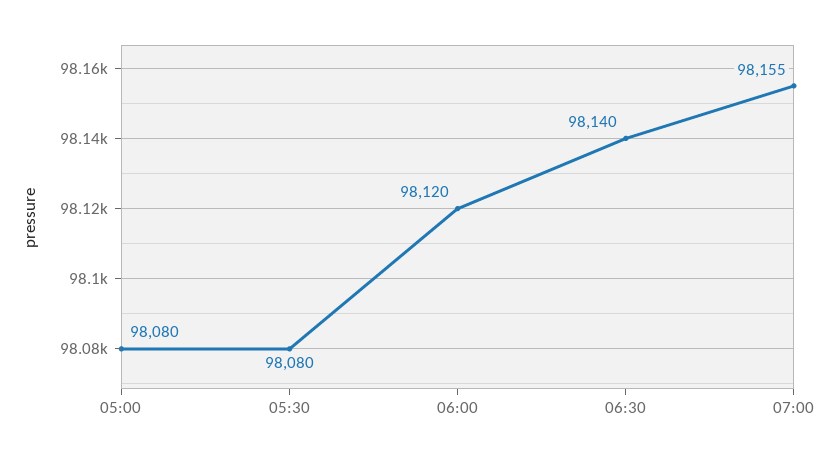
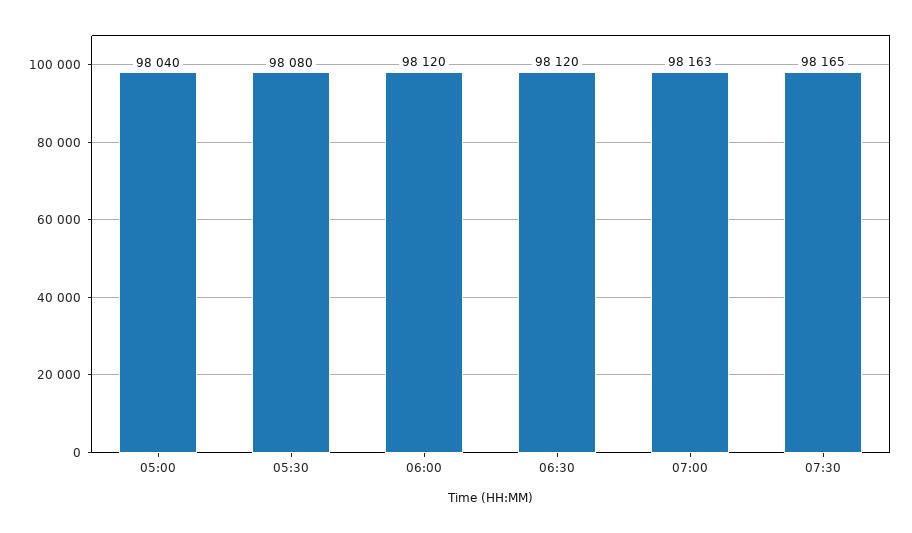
05:00: 98080 -> 98040
06:30: 98140 -> 98120
07:00: 98155 -> 98163
07:30: none -> 98165

